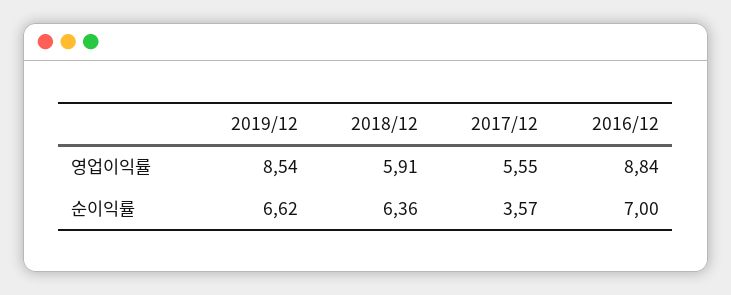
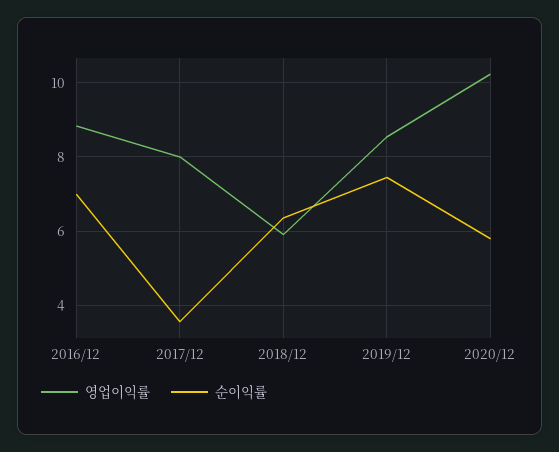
영업이익률, 2017/12: 5.55 -> 8
순이익률, 2019/12: 6.62 -> 7.4
영업이익률, 2020/12: none -> 10.2
순이익률, 2020/12: none -> 5.8

